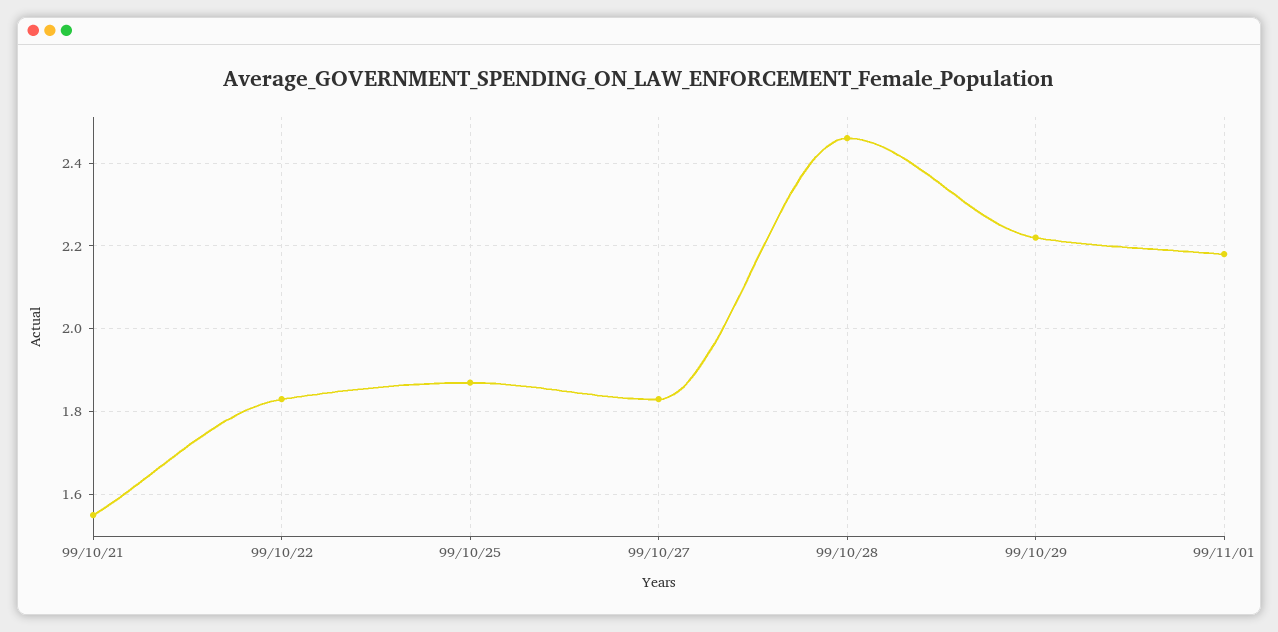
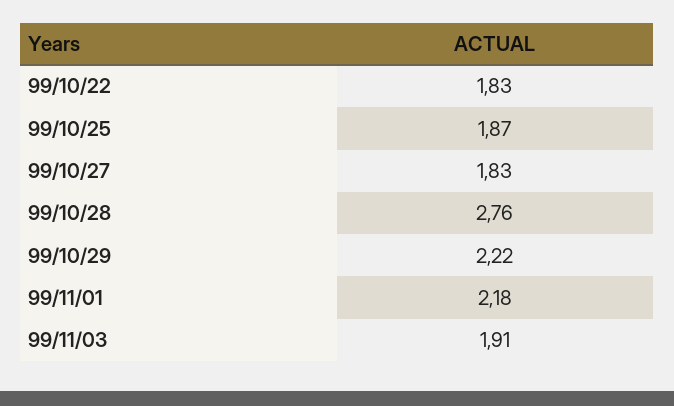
99/10/21: 1.55 -> none
99/10/28: 2.45 -> 2.76
99/11/03: none -> 1.91

